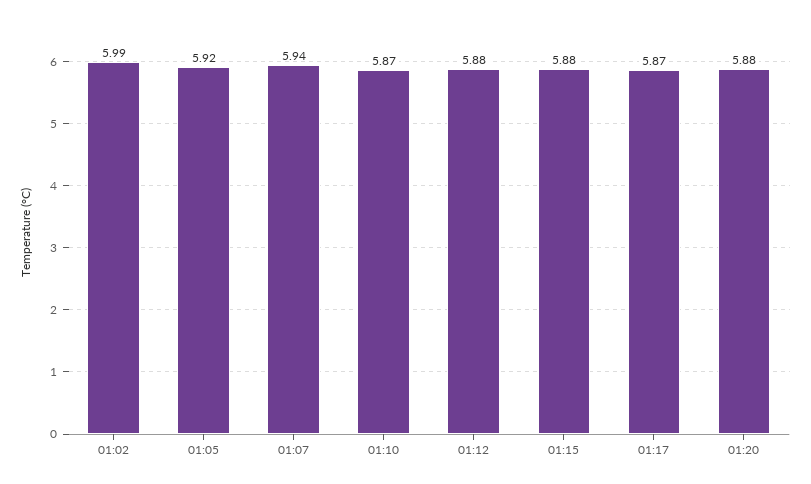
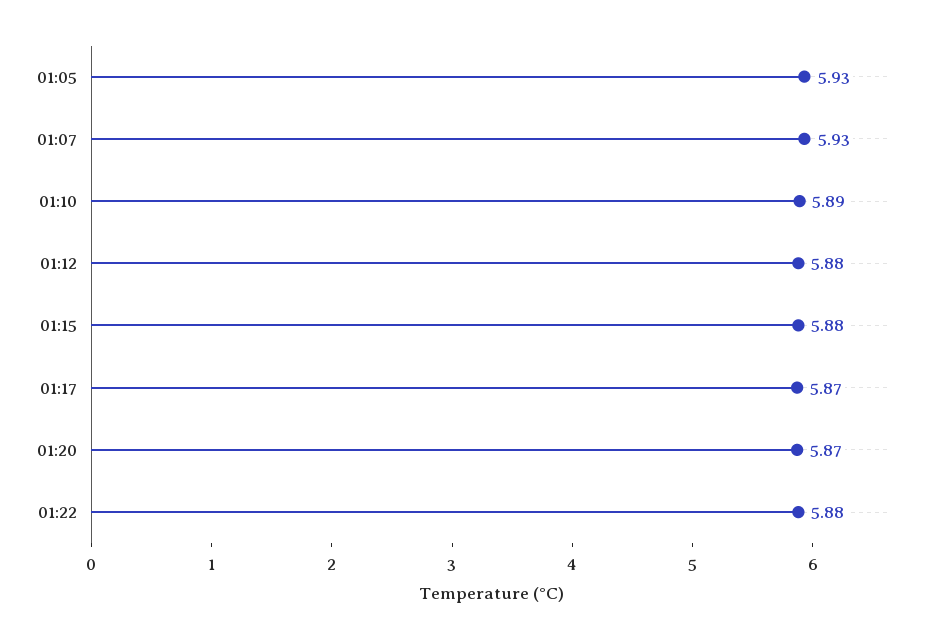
01:02: 5.99 -> none
01:05: 5.92 -> 5.93
01:07: 5.94 -> 5.93
01:10: 5.87 -> 5.89
01:20: 5.88 -> 5.87
01:22: none -> 5.88

